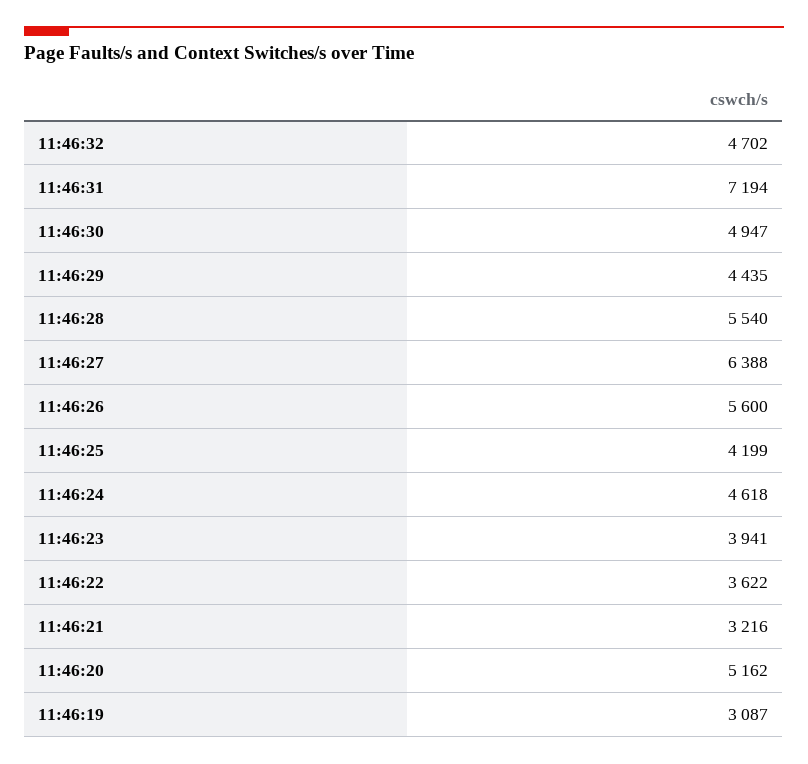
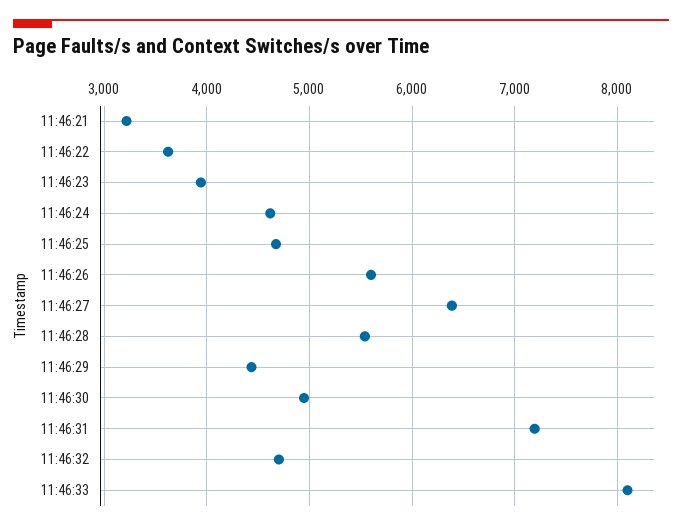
11:46:25: 4199 -> 4700
11:46:20: 5162 -> none
11:46:19: 3087 -> none
11:46:33: none -> 8100

